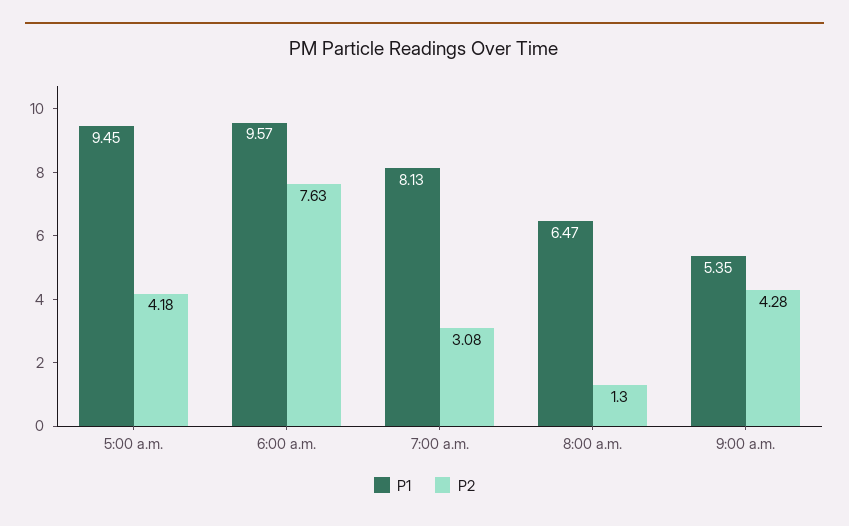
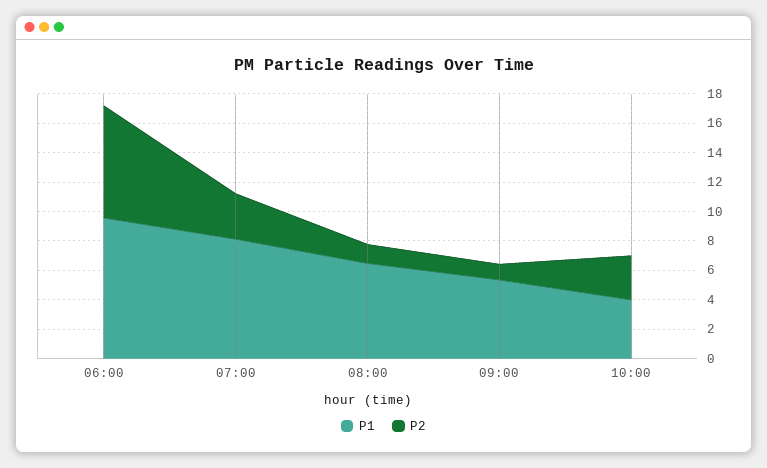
P1, 5:00 a.m.: 9.45 -> none
P2, 5:00 a.m.: 4.18 -> none
P2, 9:00 a.m.: 4.28 -> 1
P1, 10:00: none -> 4
P2, 10:00: none -> 3

